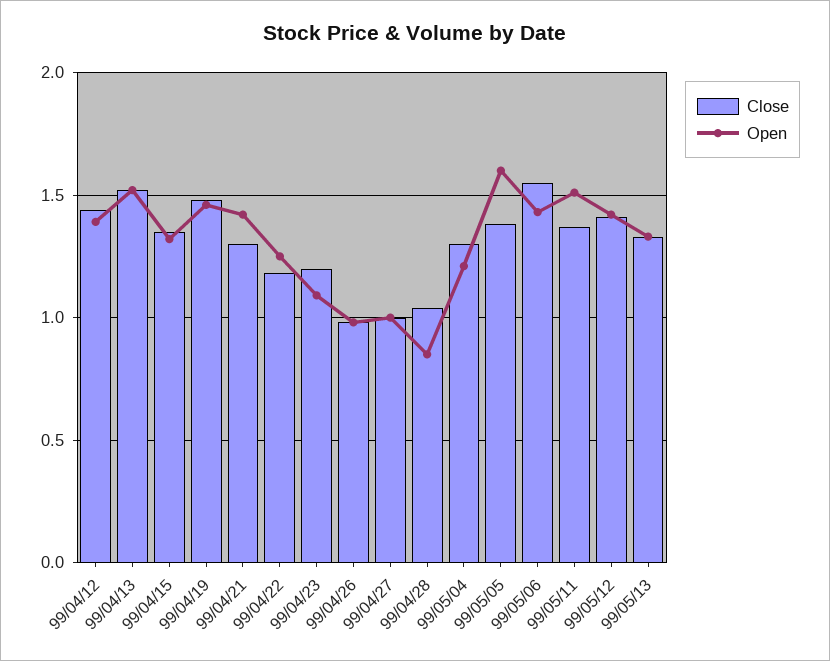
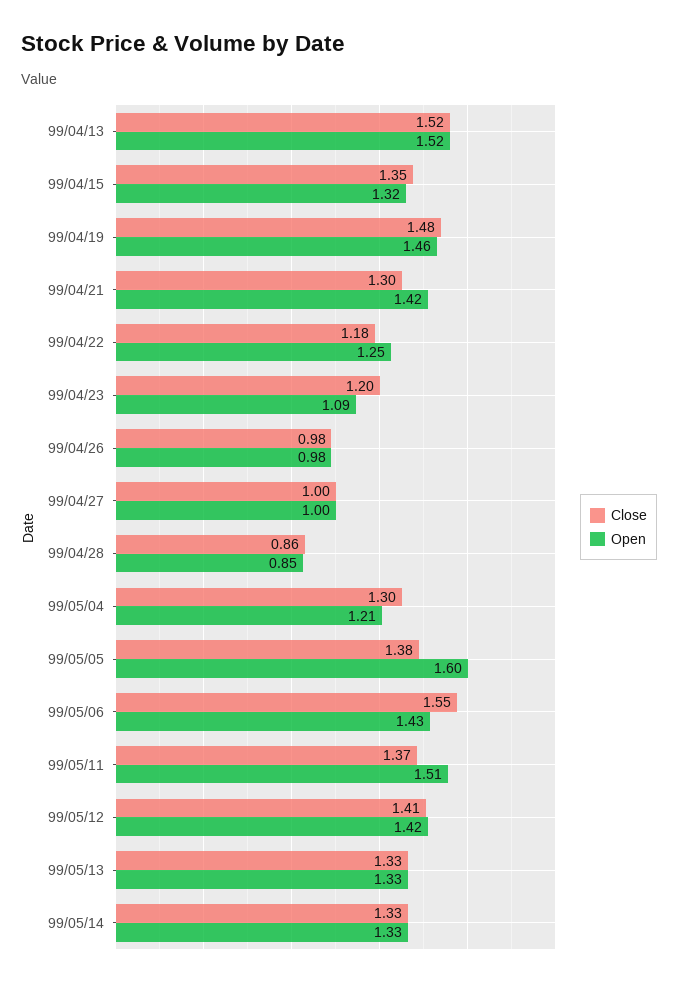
Close, 99/04/12: 1.45 -> none
Open, 99/04/12: 1.4 -> none
Close, 99/04/28: 1.05 -> 0.86
Close, 99/05/14: none -> 1.33
Open, 99/05/14: none -> 1.33

